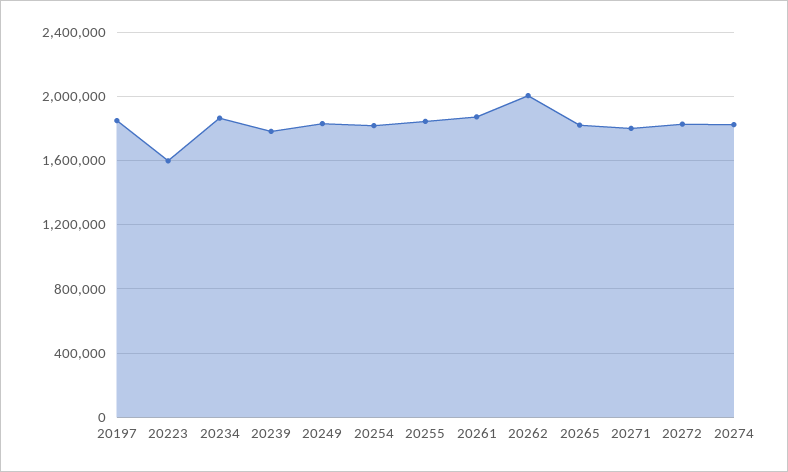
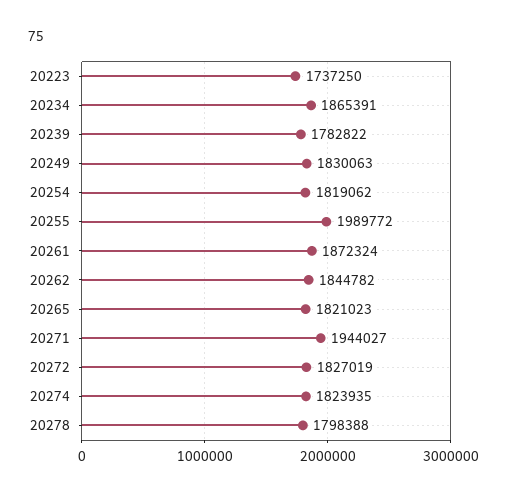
20197: 1850000 -> none
20223: 1600000 -> 1737250
20255: 1850000 -> 1989772
20262: 2000000 -> 1844782
20271: 1800000 -> 1944027
20278: none -> 1798388

